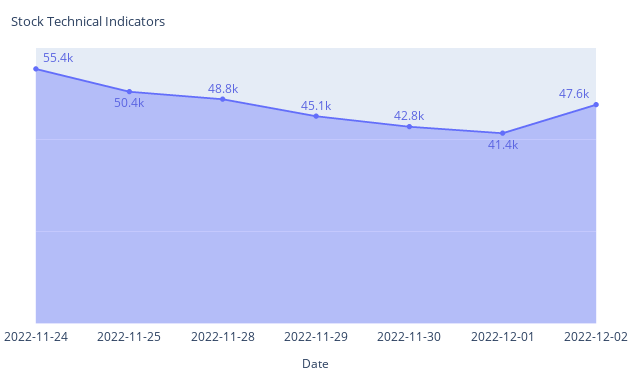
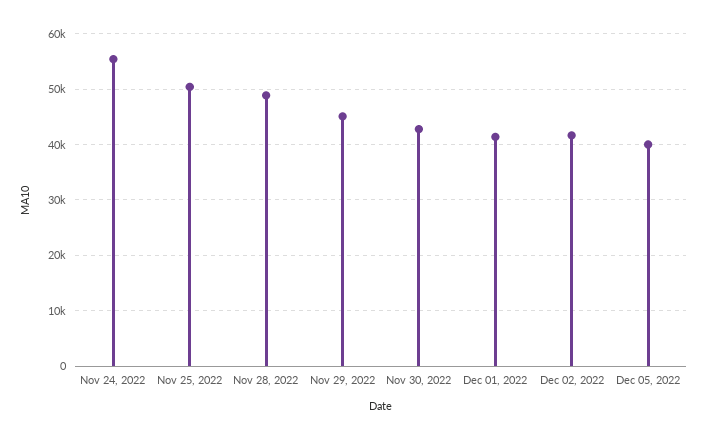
2022-12-02: 47600 -> 42000
Dec 05, 2022: none -> 40000

